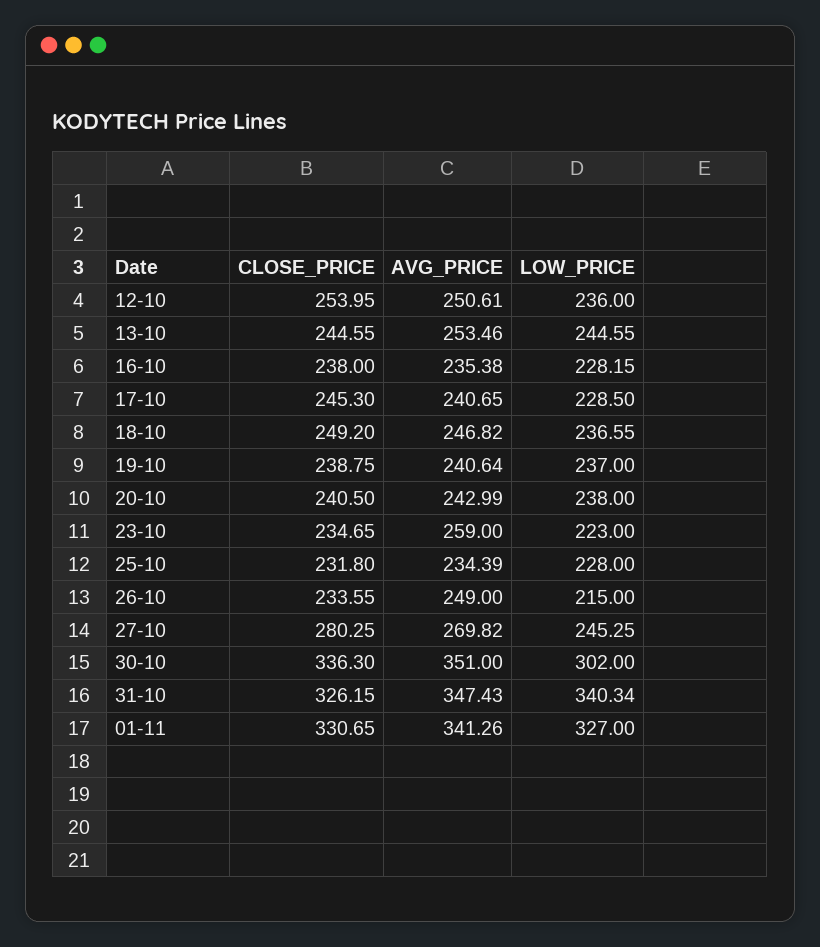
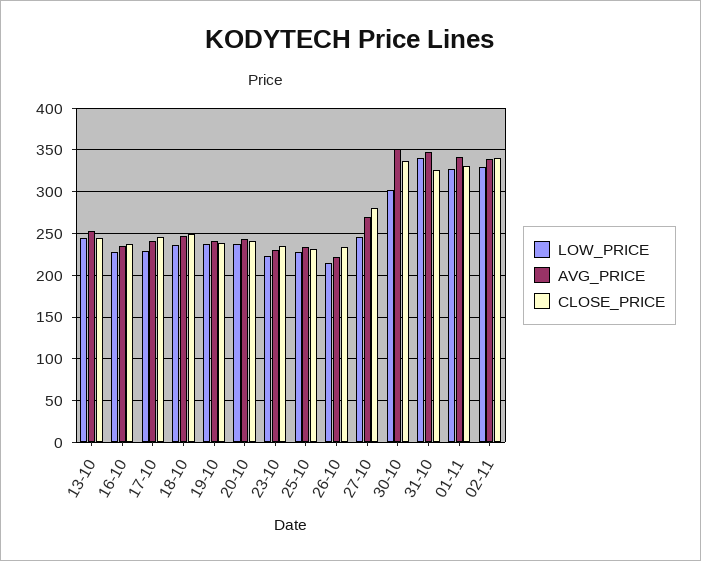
CLOSE_PRICE, 12-10: 253.95 -> none
AVG_PRICE, 12-10: 250.61 -> none
LOW_PRICE, 12-10: 236 -> none
AVG_PRICE, 23-10: 259 -> 230
AVG_PRICE, 26-10: 249 -> 220
LOW_PRICE, 02-11: none -> 330
AVG_PRICE, 02-11: none -> 340
CLOSE_PRICE, 02-11: none -> 340

